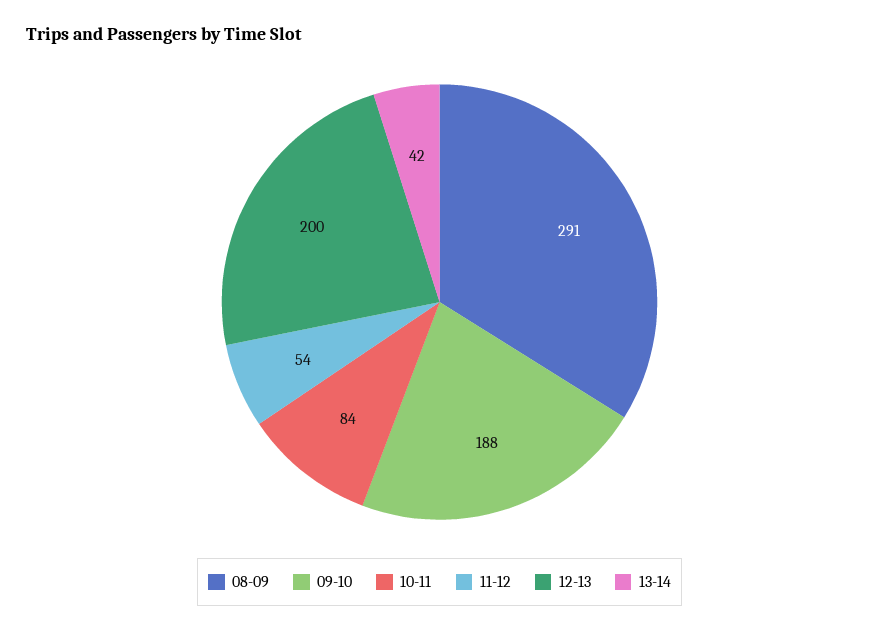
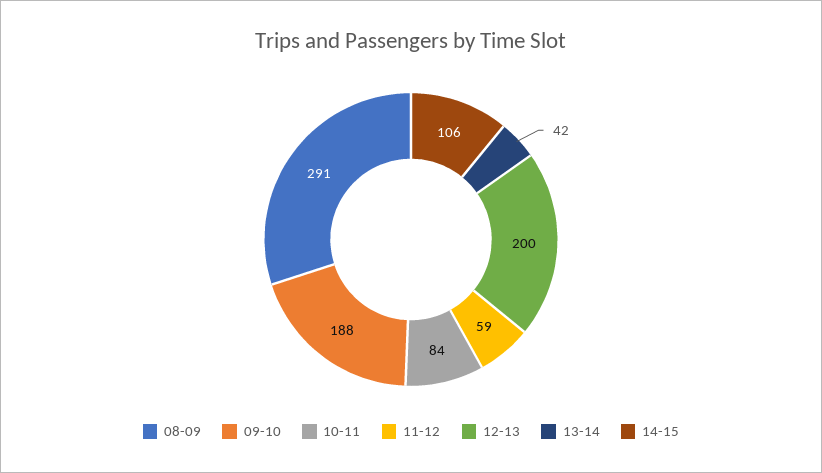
11-12: 54 -> 59
14-15: none -> 106

